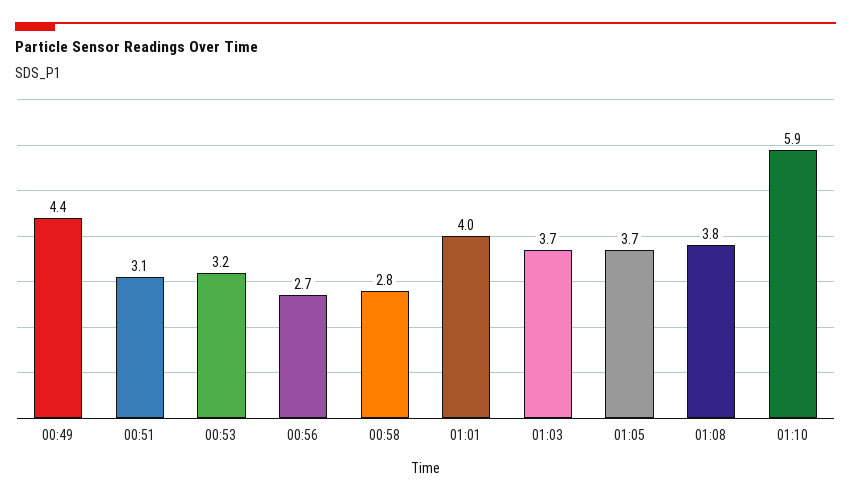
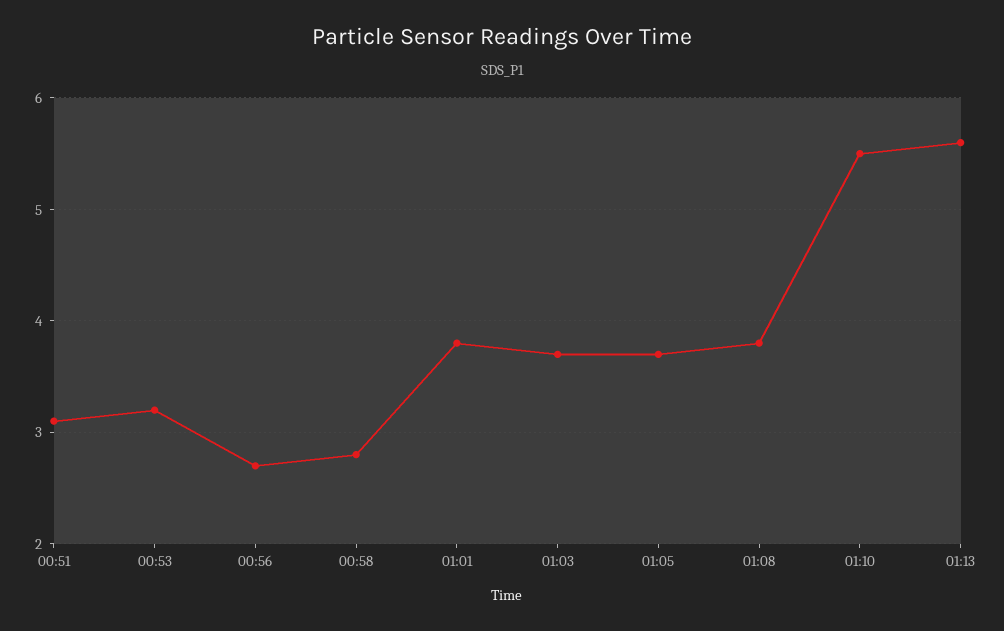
00:49: 4.4 -> none
01:01: 4 -> 3.8
01:10: 5.9 -> 5.5
01:13: none -> 5.6

